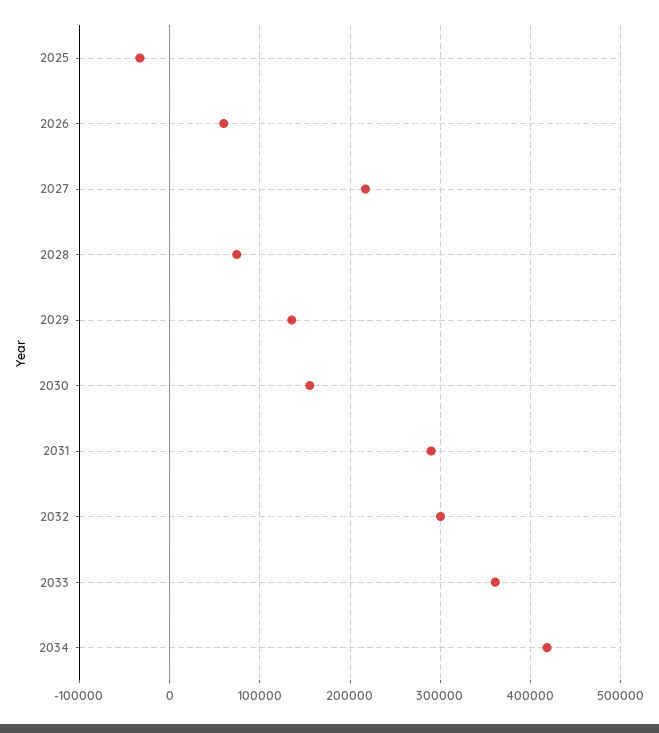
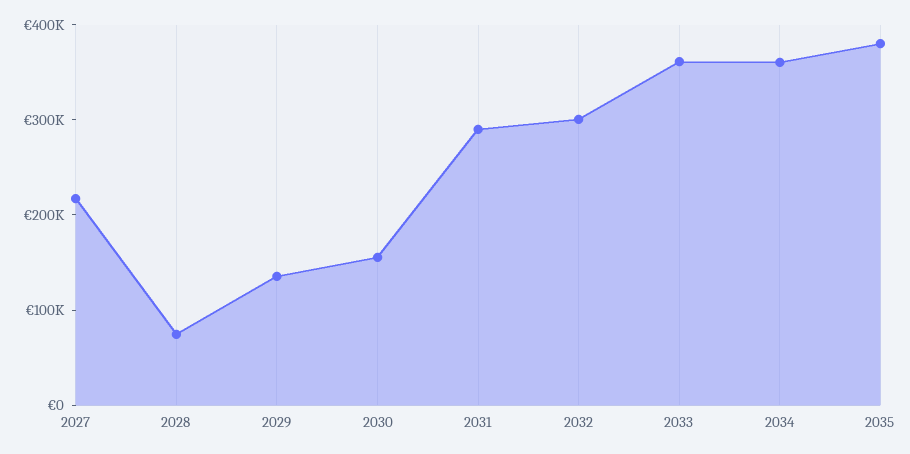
2025: -30000 -> none
2026: 60000 -> none
2034: 420000 -> 360000
2035: none -> 380000

